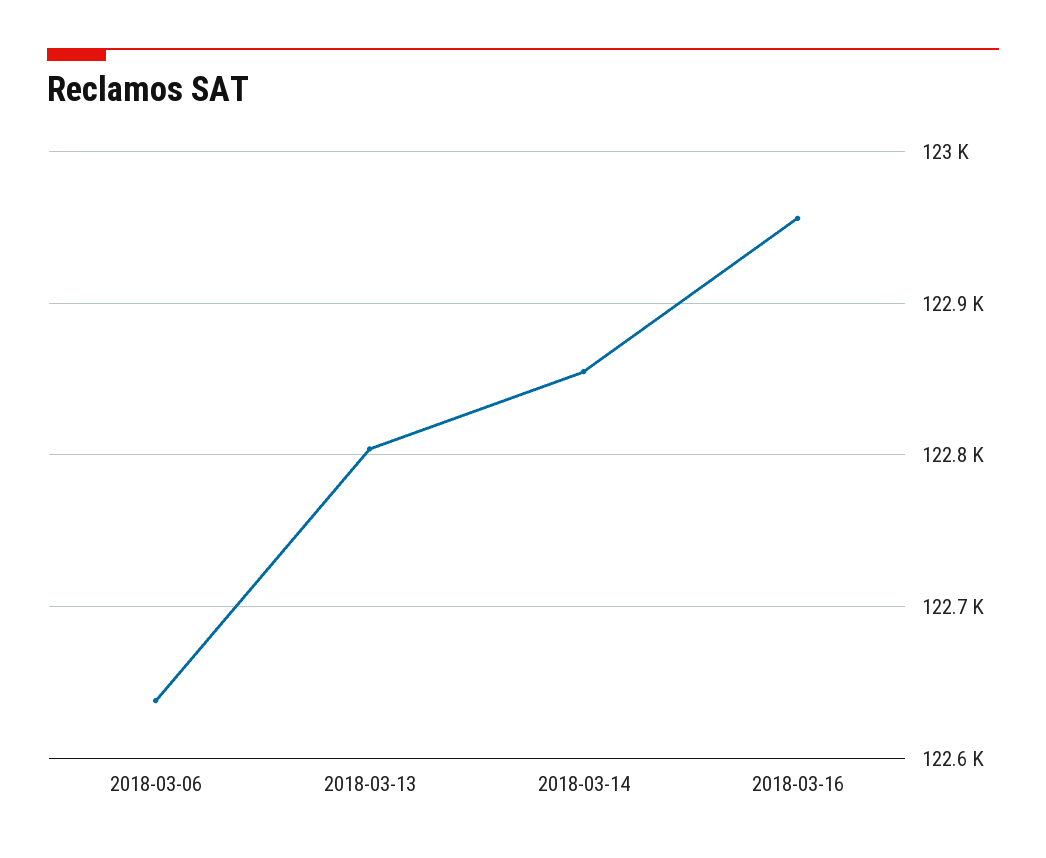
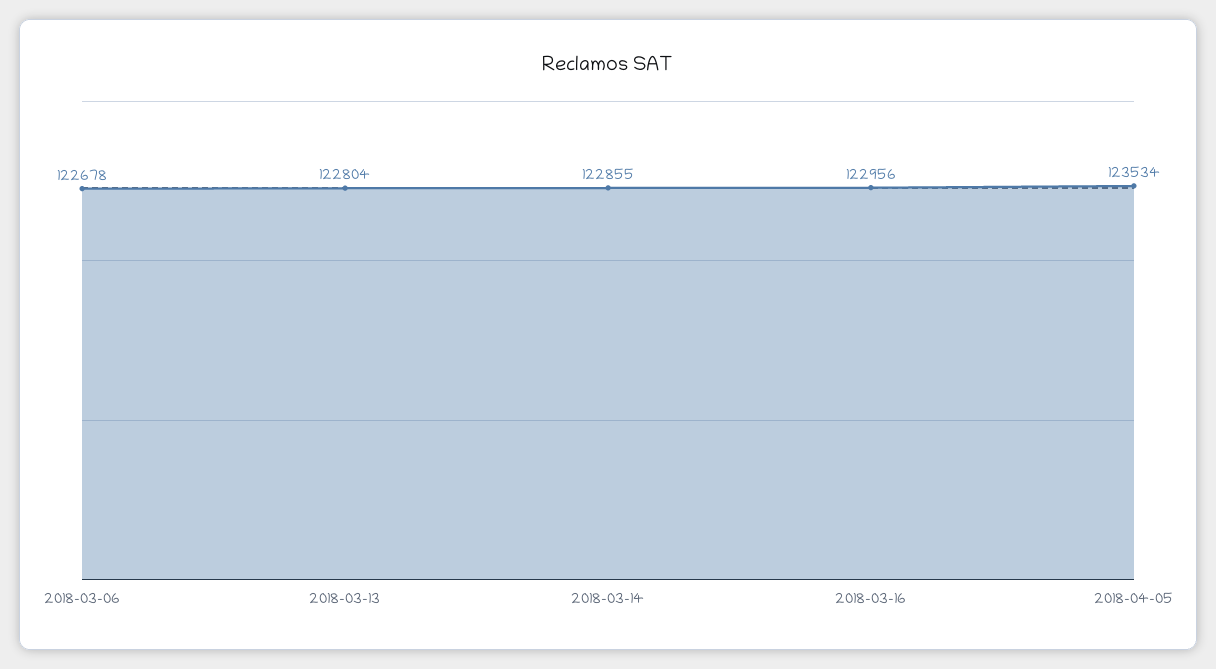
2018-03-06: 122640 -> 122678
2018-04-05: none -> 123534

